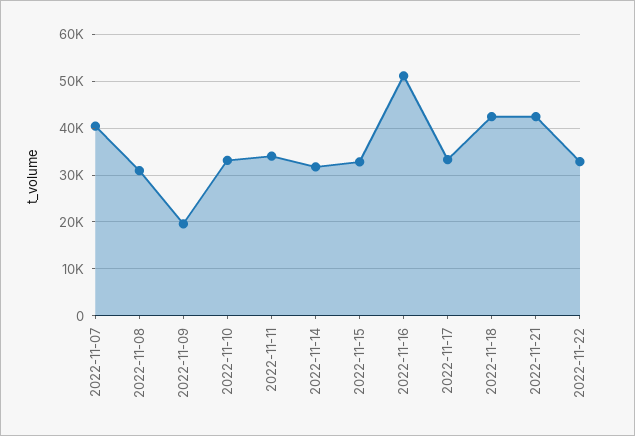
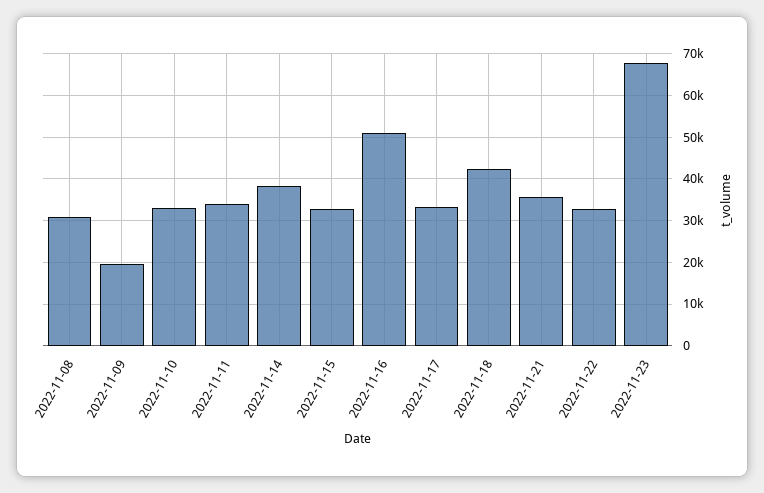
2022-11-07: 40000 -> none
2022-11-14: 32000 -> 38000
2022-11-21: 42000 -> 36000
2022-11-23: none -> 68000

